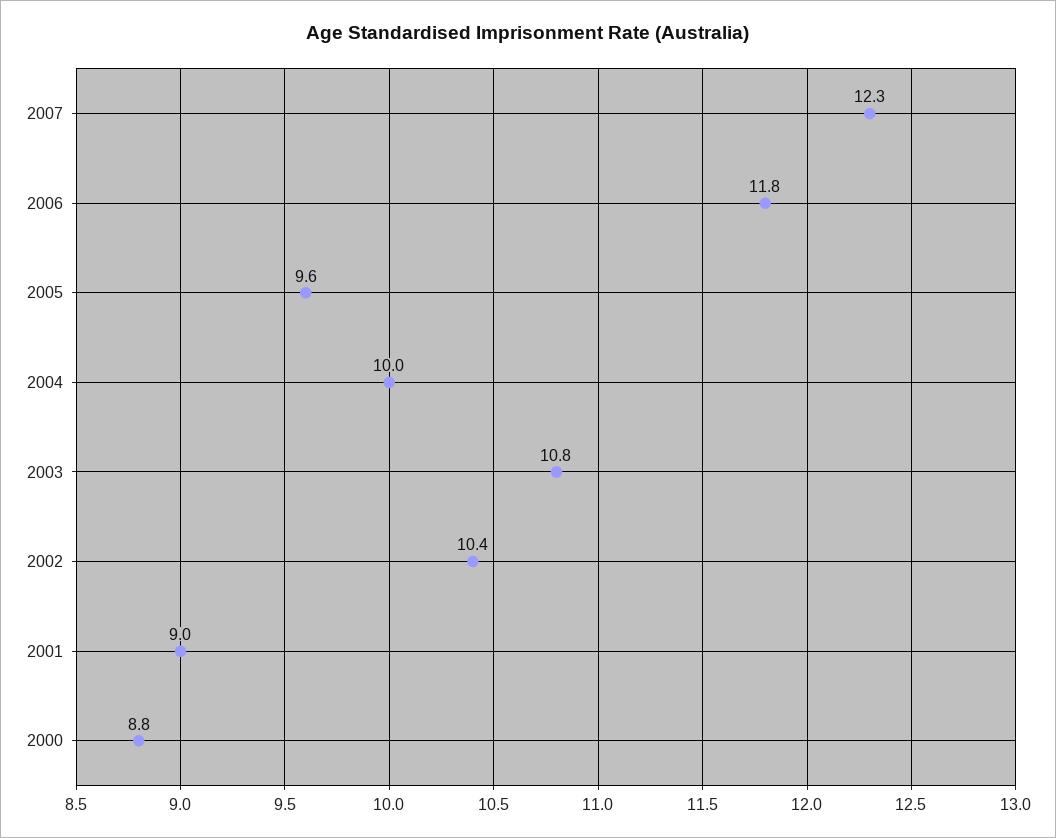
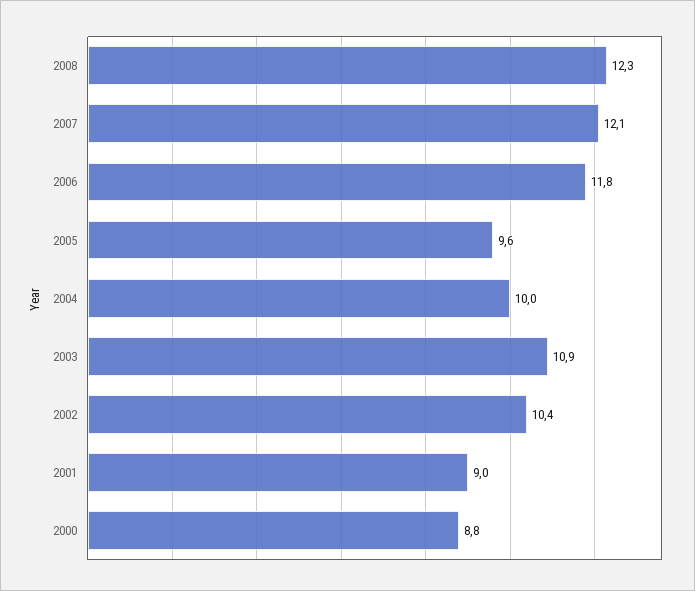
2007: 12.3 -> 12.1
2003: 10.8 -> 10.9
2008: none -> 12.3

